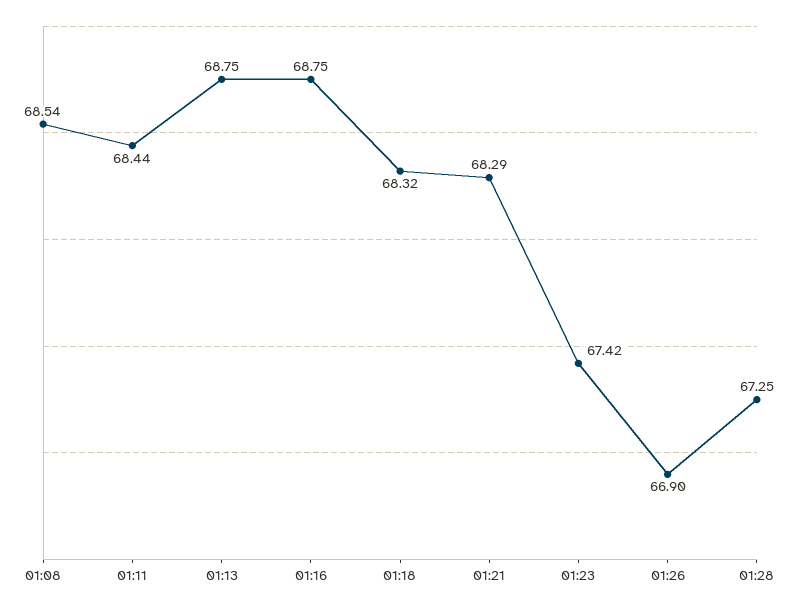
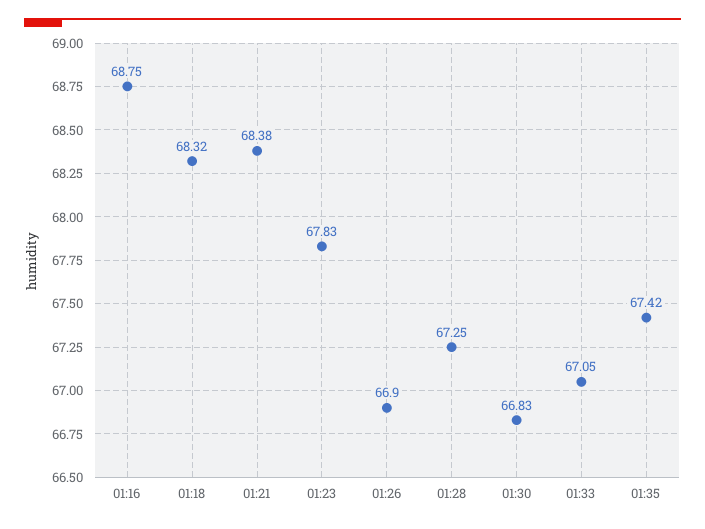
01:08: 68.54 -> none
01:11: 68.44 -> none
01:13: 68.75 -> none
01:21: 68.29 -> 68.38
01:23: 67.42 -> 67.83
01:30: none -> 66.83
01:33: none -> 67.05
01:35: none -> 67.42

